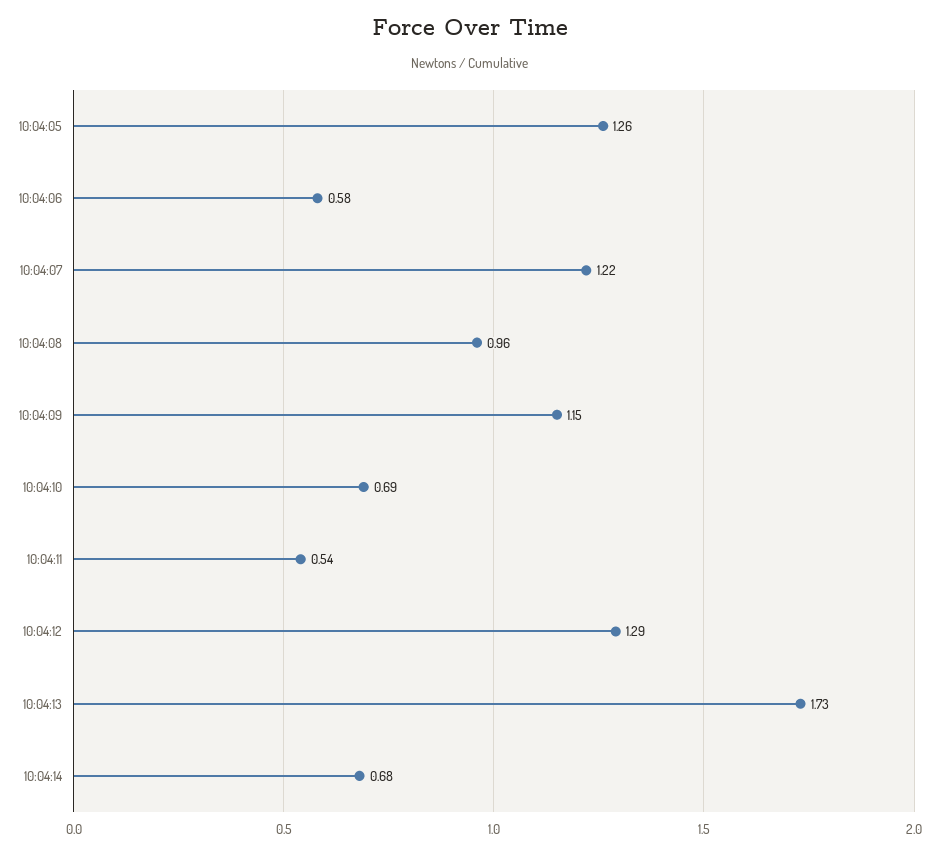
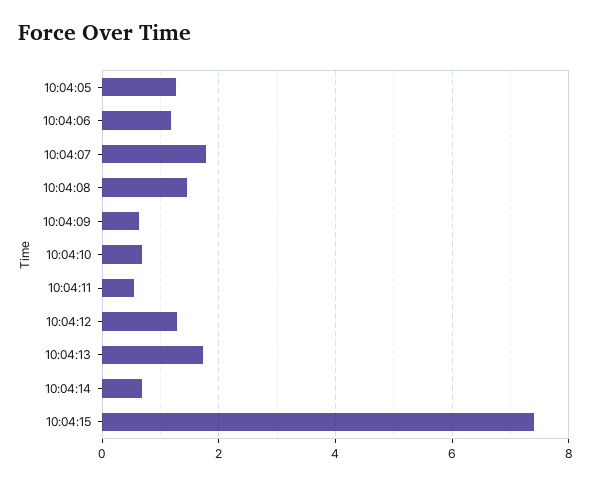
10:04:06: 0.58 -> 1.2
10:04:07: 1.22 -> 1.8
10:04:08: 0.96 -> 1.4
10:04:09: 1.15 -> 0.6
10:04:15: none -> 7.4

